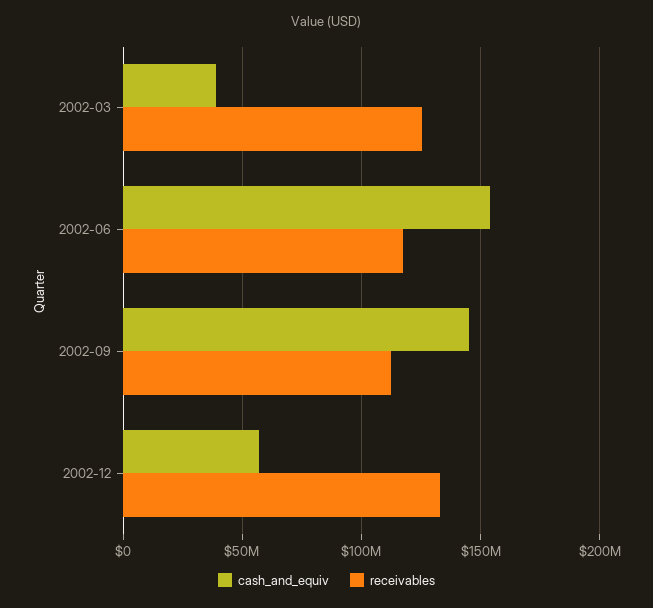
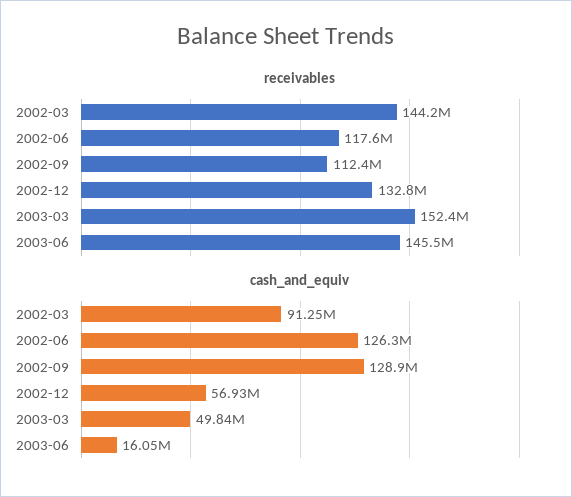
cash_and_equiv, 2002-03: 40000000 -> 91250000
receivables, 2002-03: 125000000 -> 144200000
cash_and_equiv, 2002-06: 155000000 -> 126300000
cash_and_equiv, 2002-09: 145000000 -> 128900000
receivables, 2003-03: none -> 152400000
receivables, 2003-06: none -> 145500000
cash_and_equiv, 2003-03: none -> 49840000
cash_and_equiv, 2003-06: none -> 16050000

